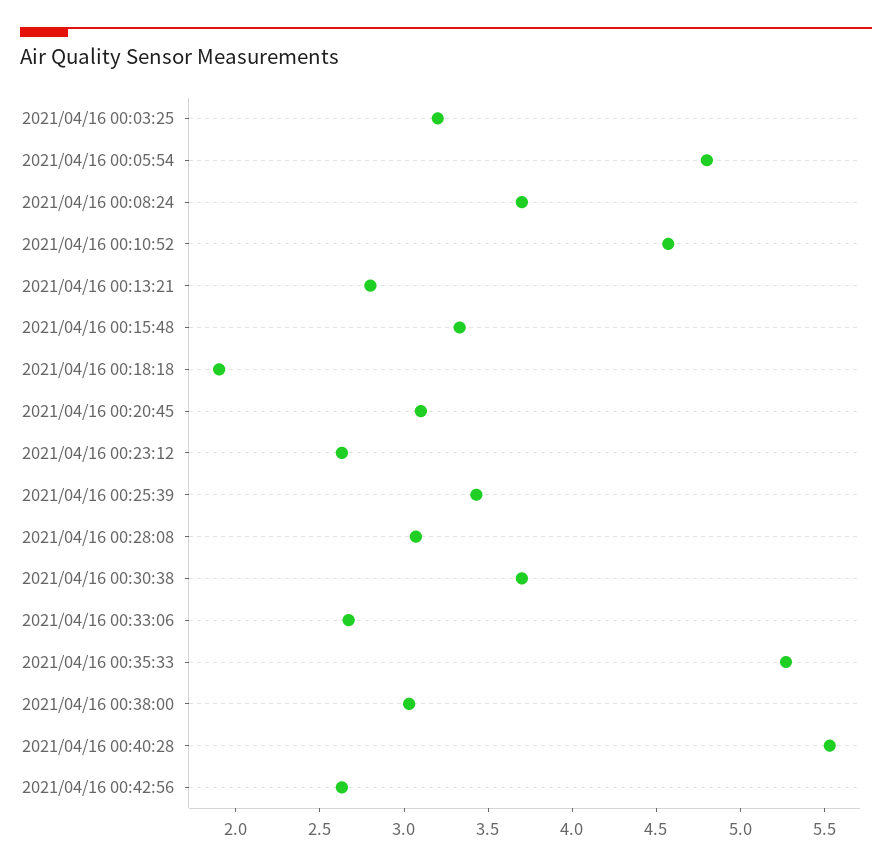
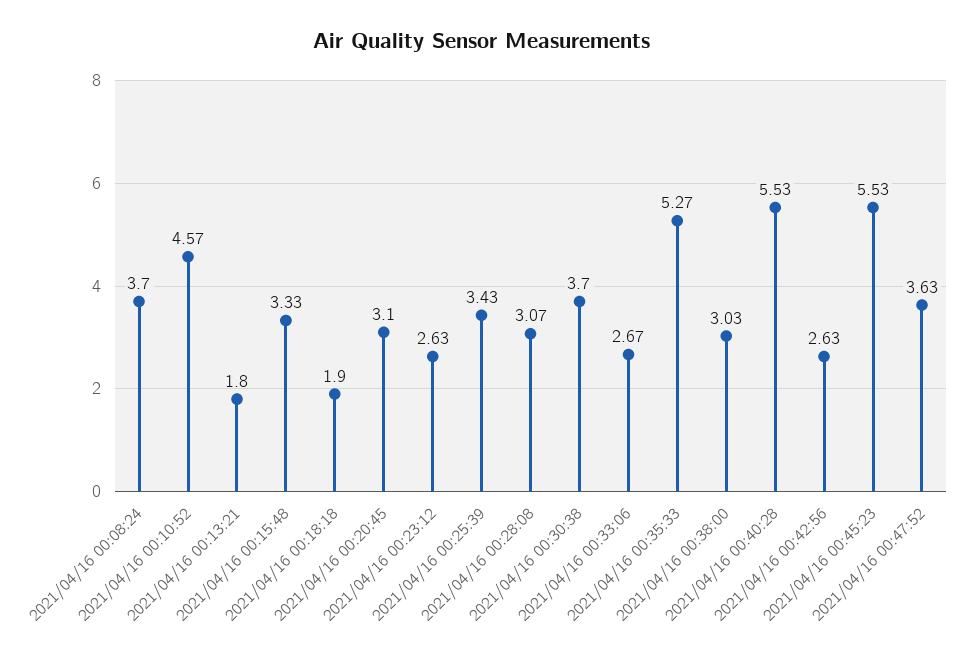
2021/04/16 00:03:25: 3.2 -> none
2021/04/16 00:05:54: 4.8 -> none
2021/04/16 00:13:21: 2.8 -> 1.8
2021/04/16 00:45:23: none -> 5.53
2021/04/16 00:47:52: none -> 3.63

